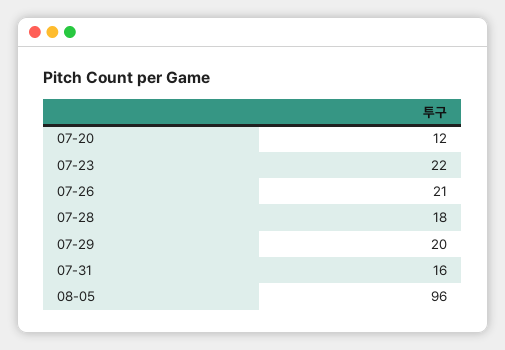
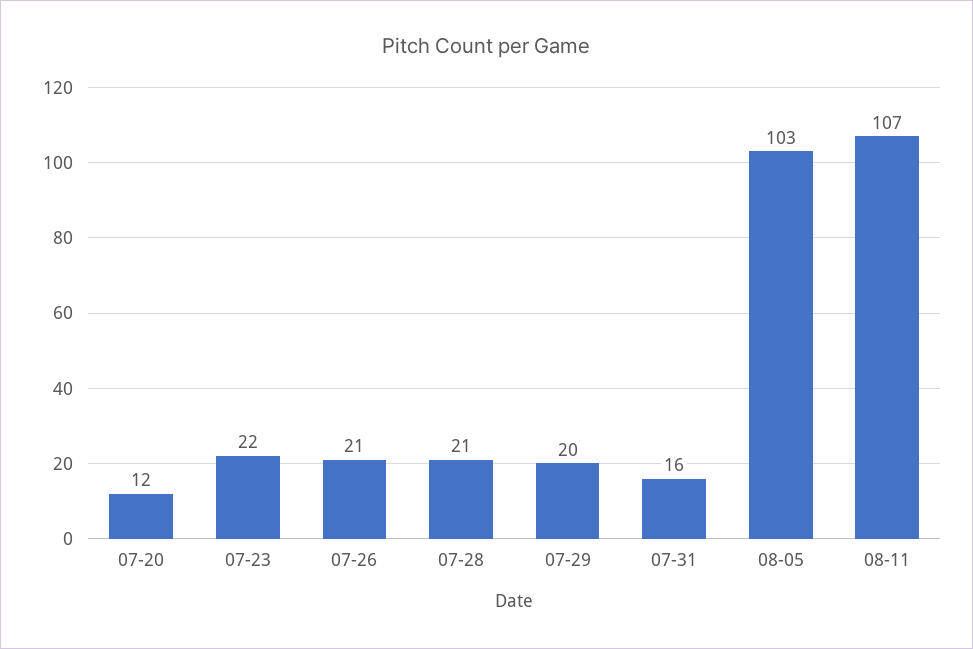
07-28: 18 -> 21
08-05: 96 -> 103
08-11: none -> 107

